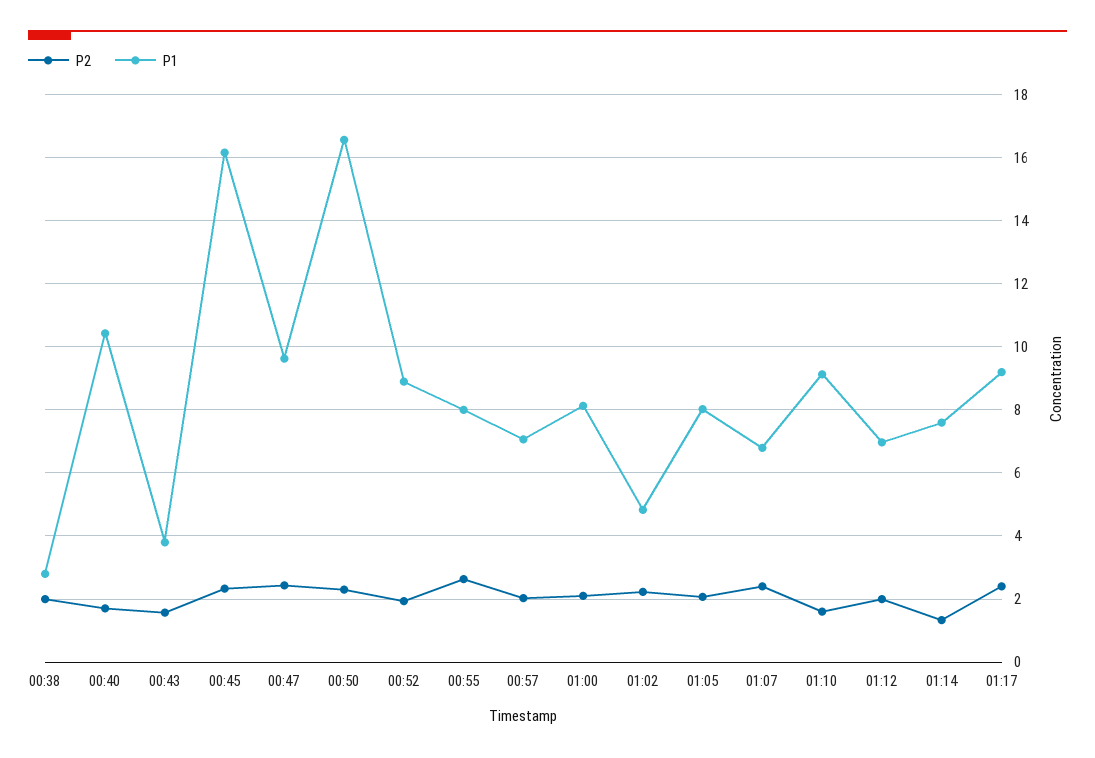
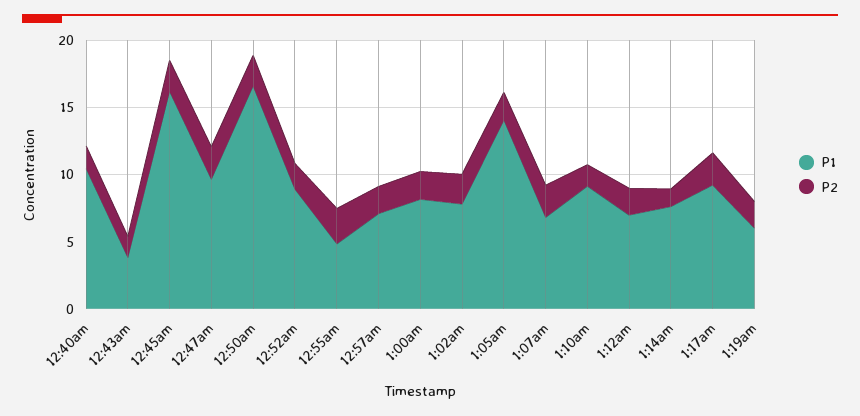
P2, 00:38: 2 -> none
P1, 00:38: 2.8 -> none
P1, 00:55: 8 -> 5
P1, 01:02: 4.8 -> 8
P1, 01:05: 8 -> 14
P1, 1:19am: none -> 6
P2, 1:19am: none -> 2

